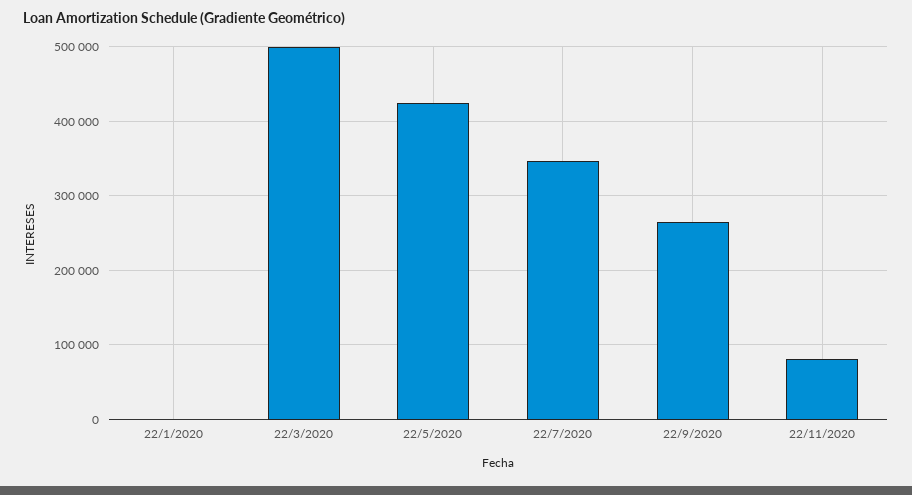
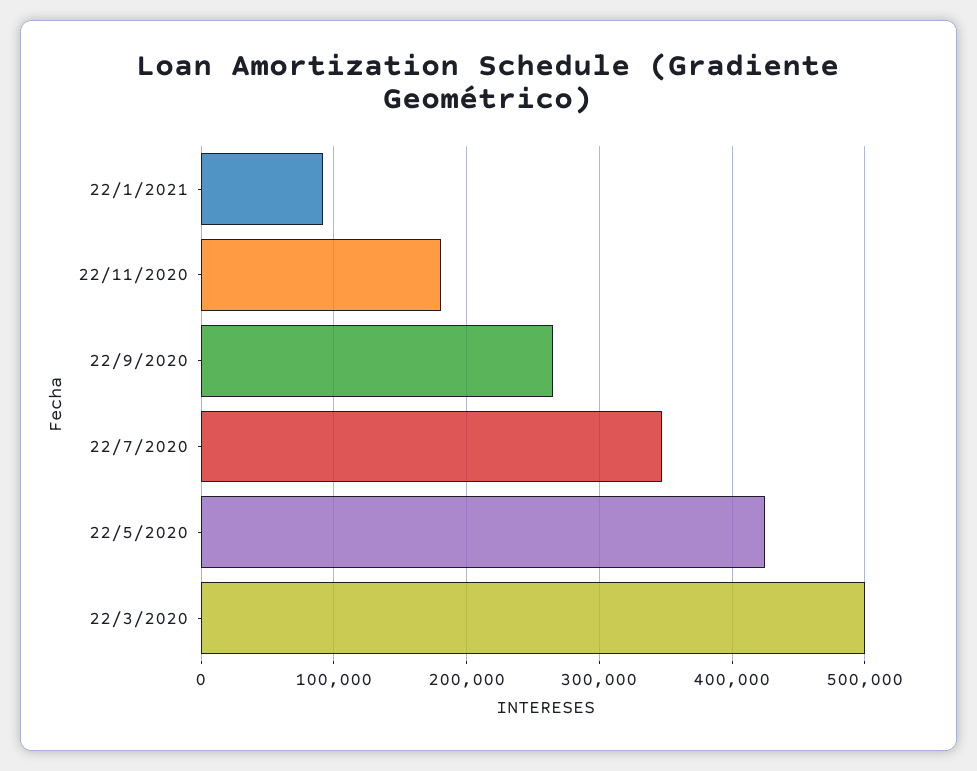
22/1/2020: 0 -> none
22/11/2020: 80000 -> 180000
22/1/2021: none -> 90000

